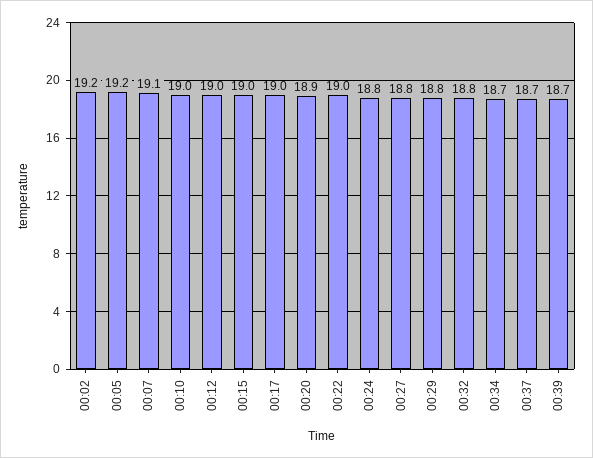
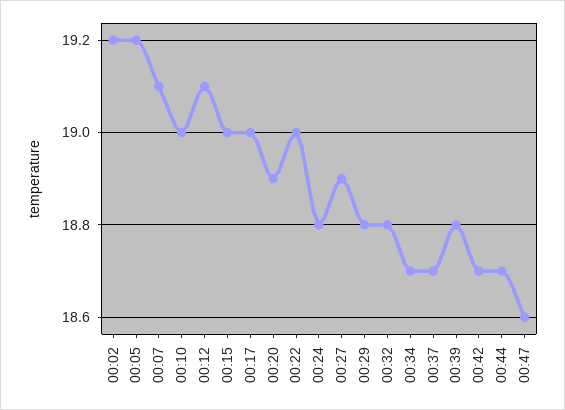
00:12: 19 -> 19.1
00:27: 18.8 -> 18.9
00:39: 18.7 -> 18.8
00:42: none -> 18.7
00:44: none -> 18.7
00:47: none -> 18.6

